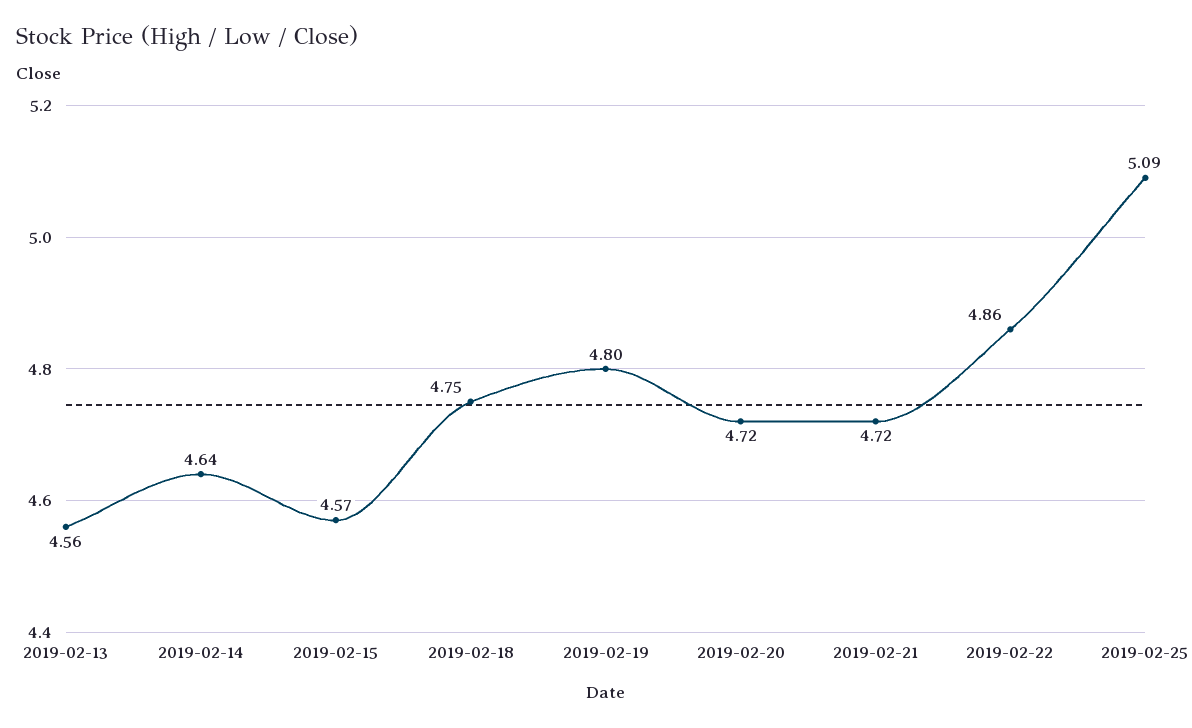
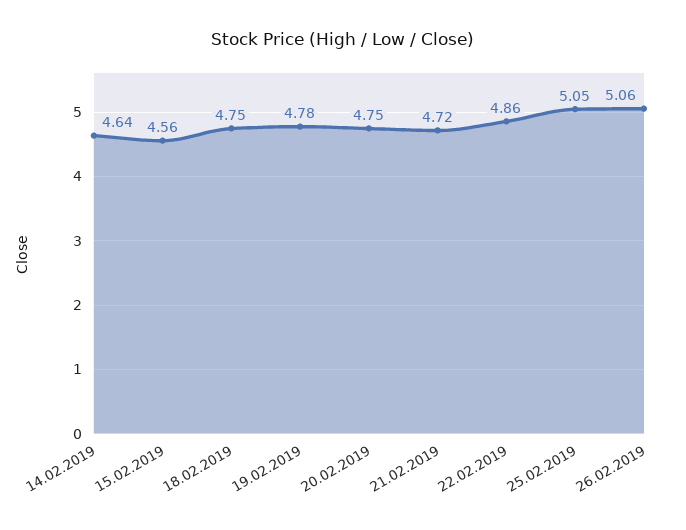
2019-02-13: 4.56 -> none
2019-02-15: 4.57 -> 4.56
2019-02-19: 4.8 -> 4.78
2019-02-20: 4.72 -> 4.75
2019-02-25: 5.09 -> 5.05
26.02.2019: none -> 5.06

